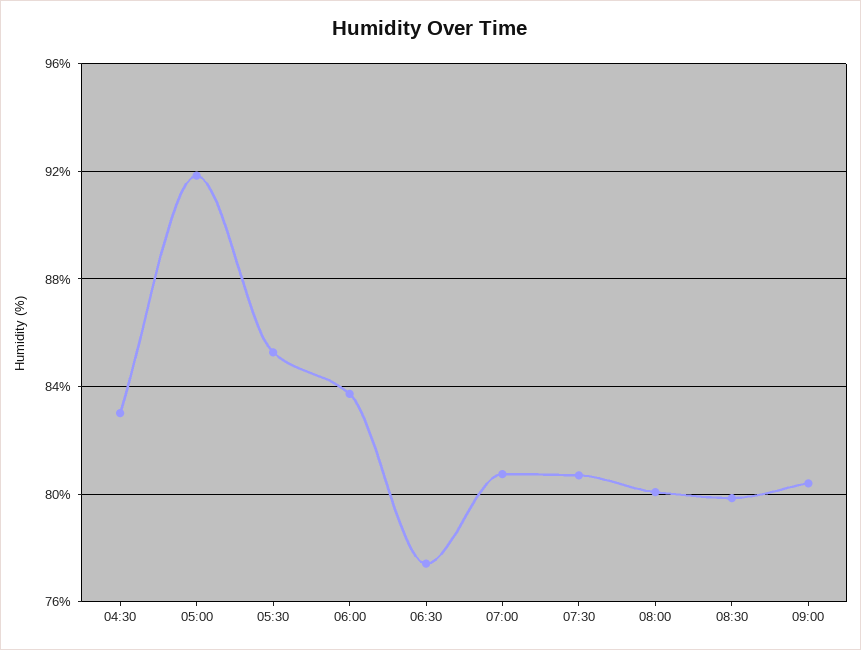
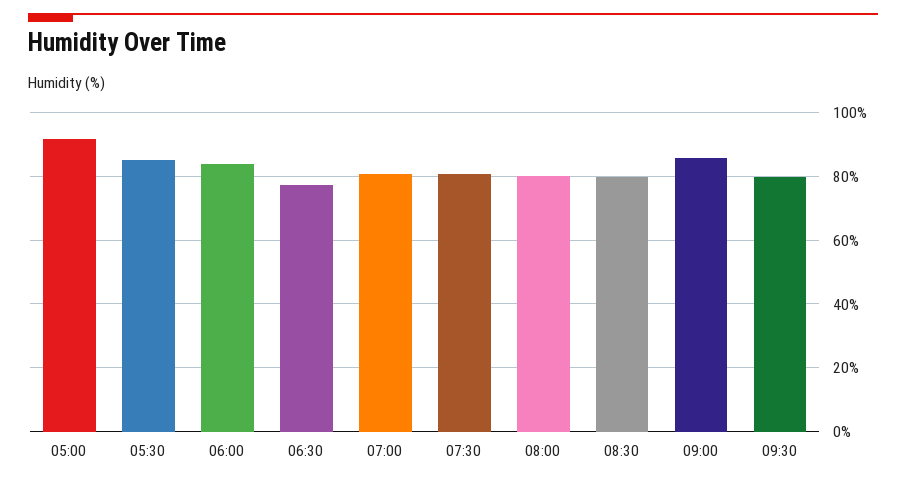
04:30: 83 -> none
09:00: 80.5 -> 86
09:30: none -> 80

